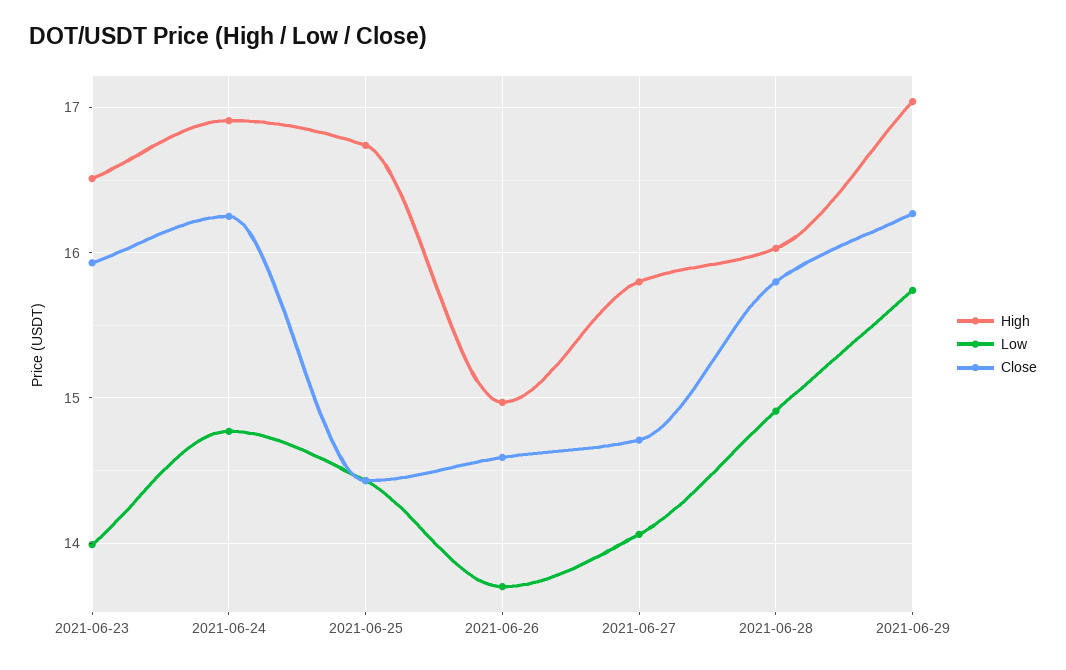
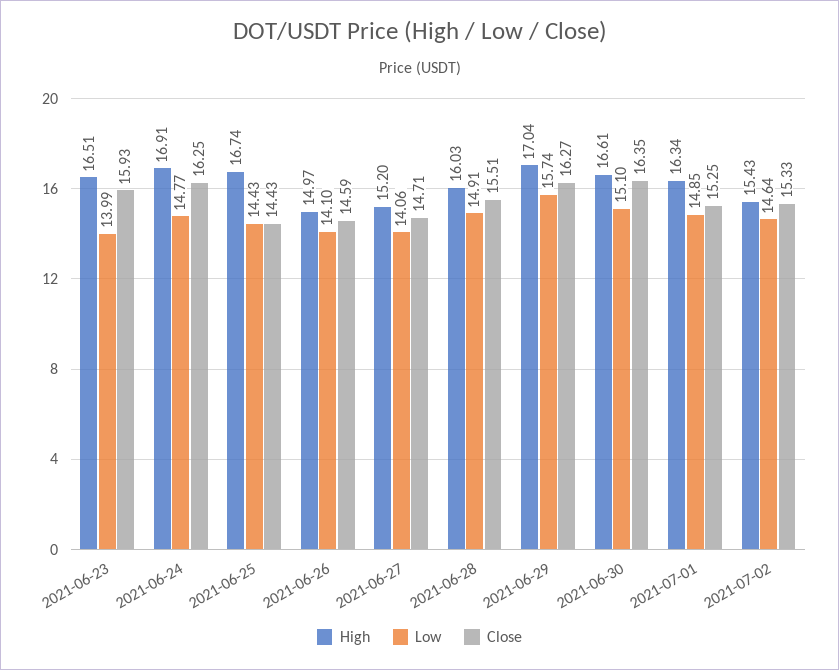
Low, 2021-06-26: 13.7 -> 14.1
High, 2021-06-27: 15.8 -> 15.2
Close, 2021-06-28: 15.8 -> 15.51
High, 2021-06-30: none -> 16.61
Low, 2021-06-30: none -> 15.1
Close, 2021-06-30: none -> 16.35
High, 2021-07-01: none -> 16.34
Low, 2021-07-01: none -> 14.85
Close, 2021-07-01: none -> 15.25
High, 2021-07-02: none -> 15.43
Low, 2021-07-02: none -> 14.64
Close, 2021-07-02: none -> 15.33

